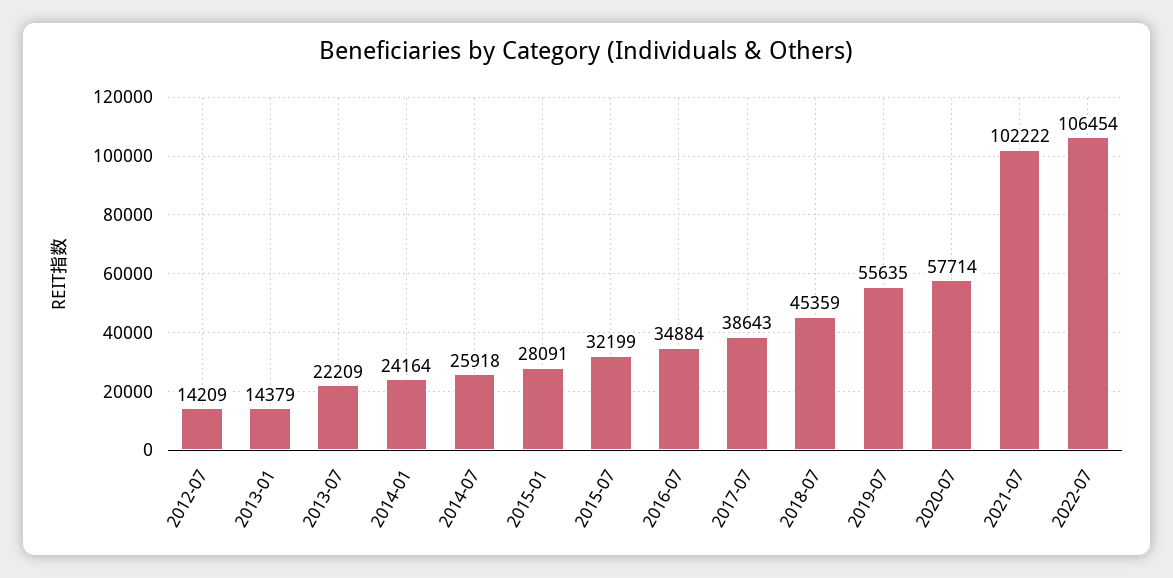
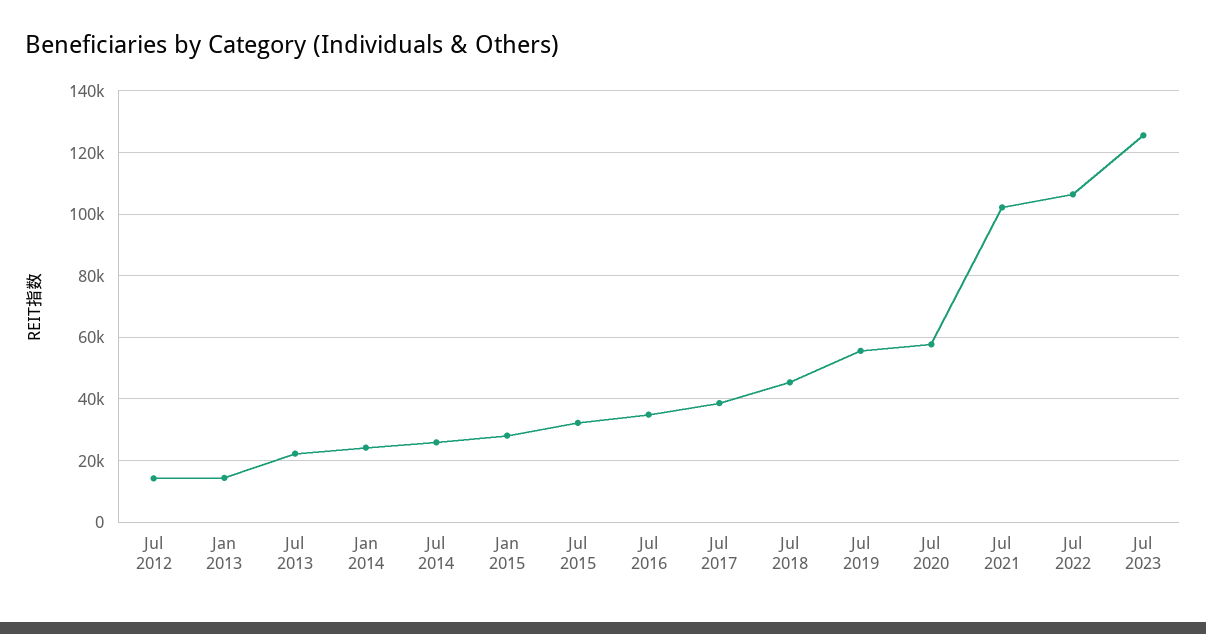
Jul 2023: none -> 126000

